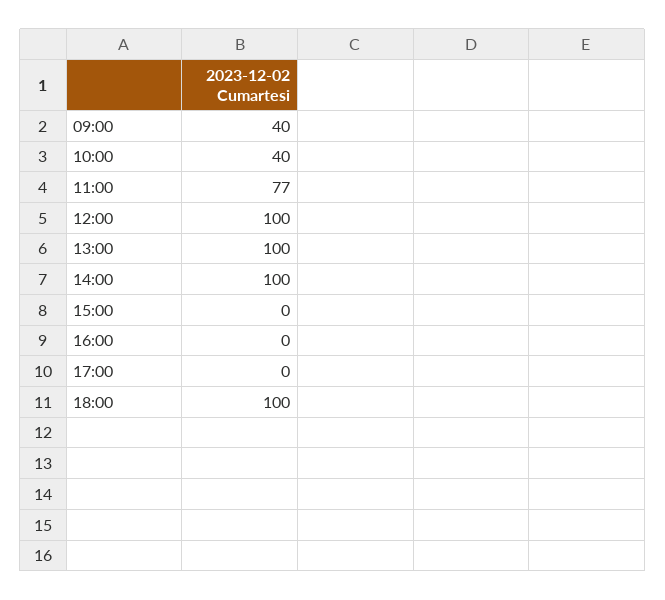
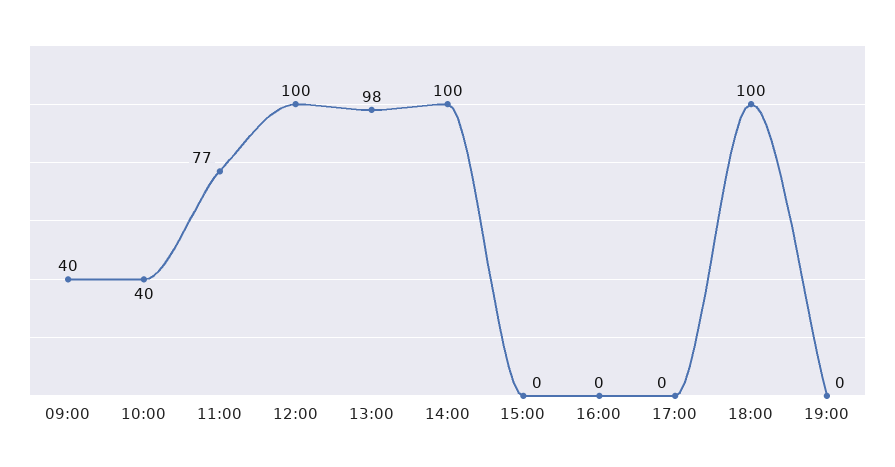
13:00: 100 -> 98
19:00: none -> 0

